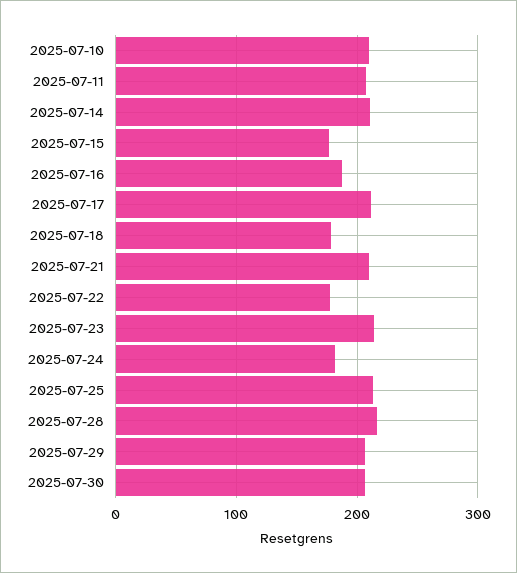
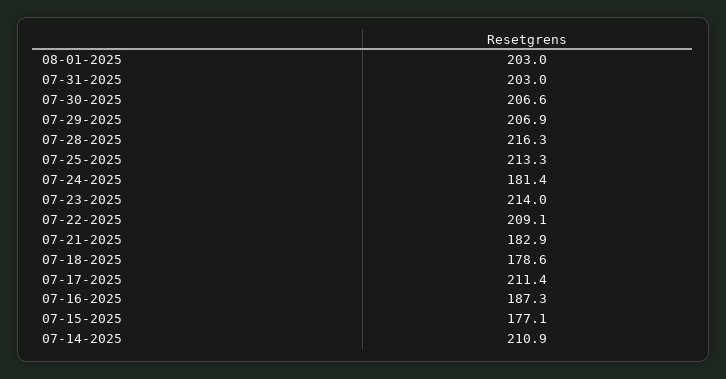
2025-07-10: 210 -> none
2025-07-11: 210 -> none
2025-07-21: 210 -> 182.9
2025-07-22: 180 -> 209.1
08-01-2025: none -> 203
07-31-2025: none -> 203

